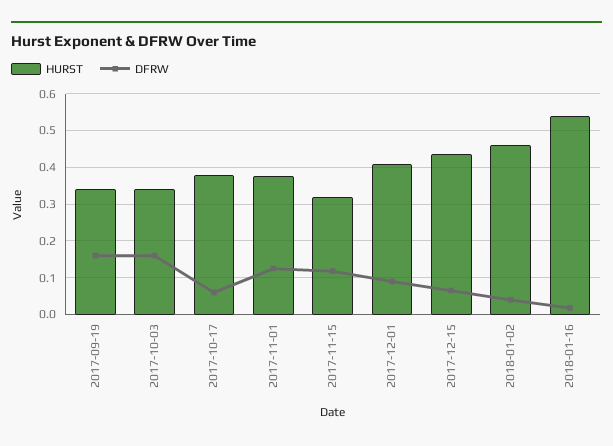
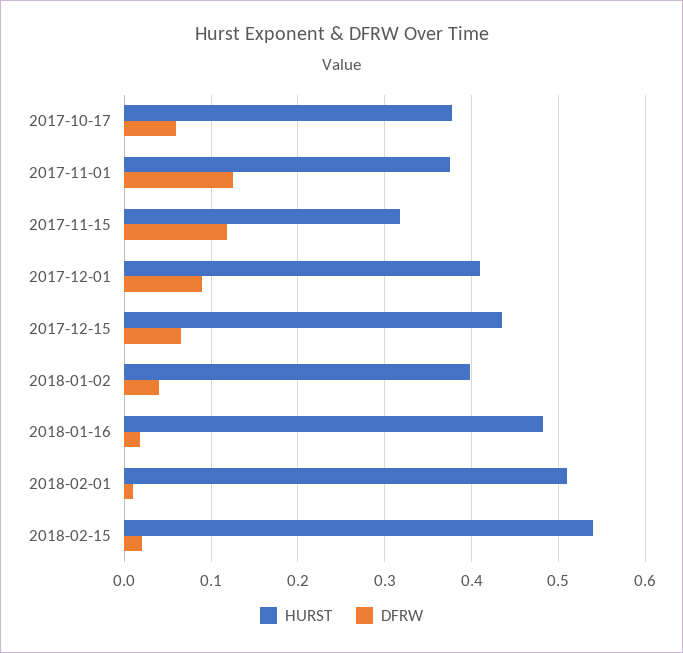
HURST, 2017-09-19: 0.34 -> none
DFRW, 2017-09-19: 0.16 -> none
HURST, 2017-10-03: 0.34 -> none
DFRW, 2017-10-03: 0.16 -> none
HURST, 2018-01-02: 0.46 -> 0.4
HURST, 2018-01-16: 0.54 -> 0.48
HURST, 2018-02-01: none -> 0.51
DFRW, 2018-02-01: none -> 0.01
HURST, 2018-02-15: none -> 0.54
DFRW, 2018-02-15: none -> 0.02

